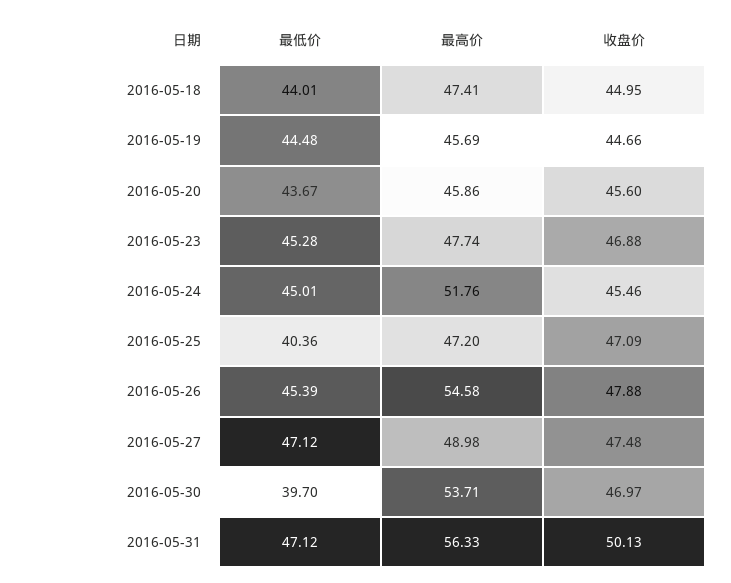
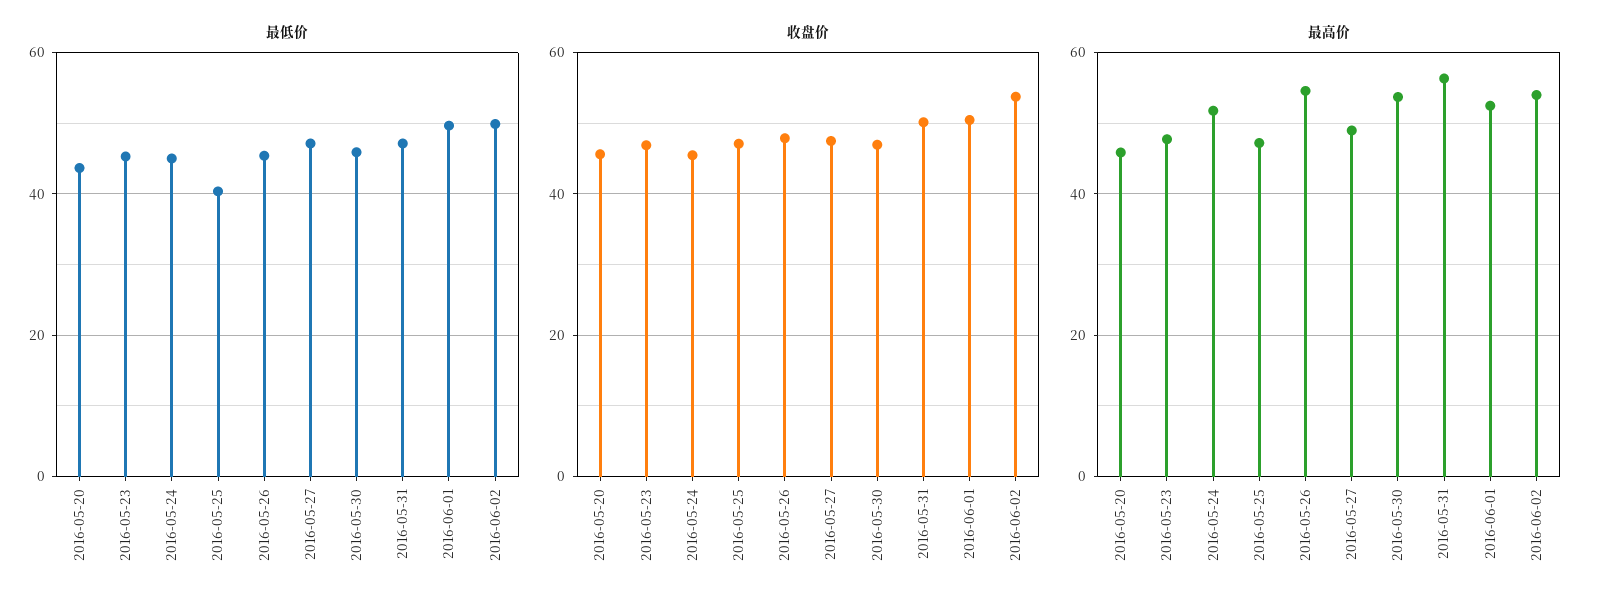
最低价, 2016-05-18: 44.01 -> none
最高价, 2016-05-18: 47.41 -> none
收盘价, 2016-05-18: 44.95 -> none
最低价, 2016-05-19: 44.48 -> none
最高价, 2016-05-19: 45.69 -> none
收盘价, 2016-05-19: 44.66 -> none
最低价, 2016-05-30: 39.7 -> 46
最低价, 2016-06-01: none -> 50
最低价, 2016-06-02: none -> 50
收盘价, 2016-06-01: none -> 50
收盘价, 2016-06-02: none -> 54
最高价, 2016-06-01: none -> 52
最高价, 2016-06-02: none -> 54

